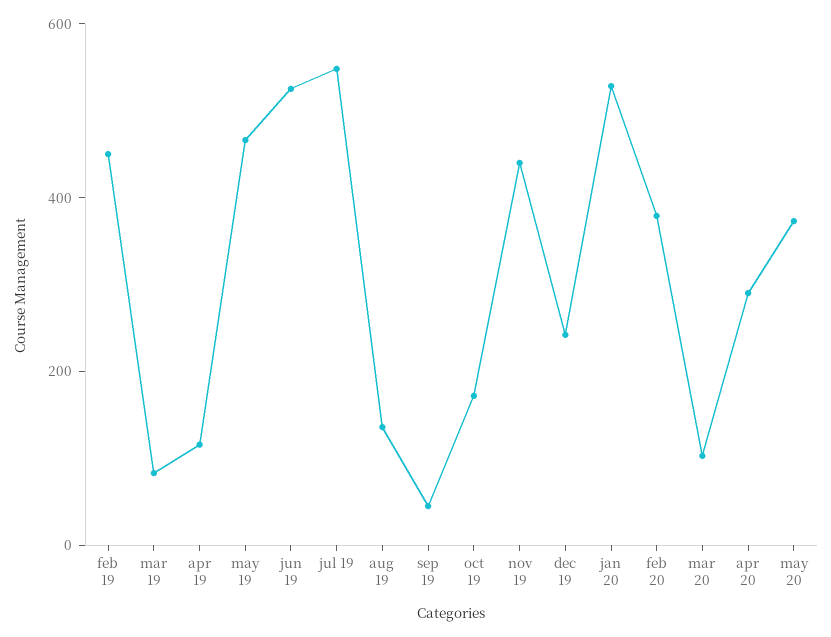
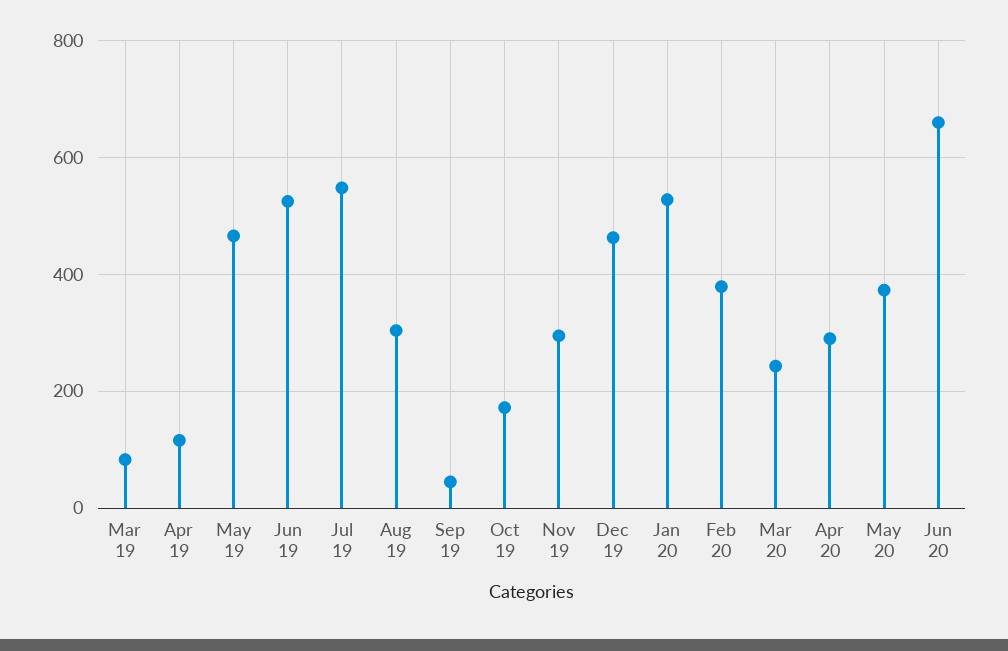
feb 19: 450 -> none
aug 19: 150 -> 300
nov 19: 450 -> 300
dec 19: 250 -> 460
mar 20: 100 -> 240
Jun 20: none -> 660

